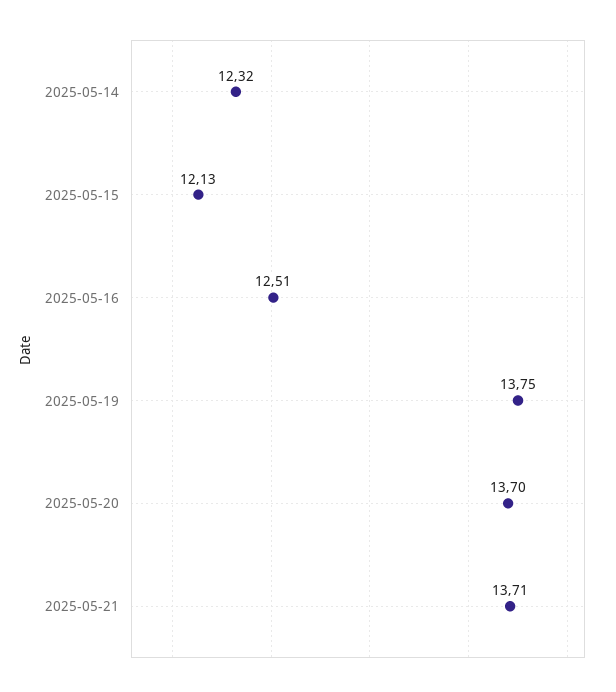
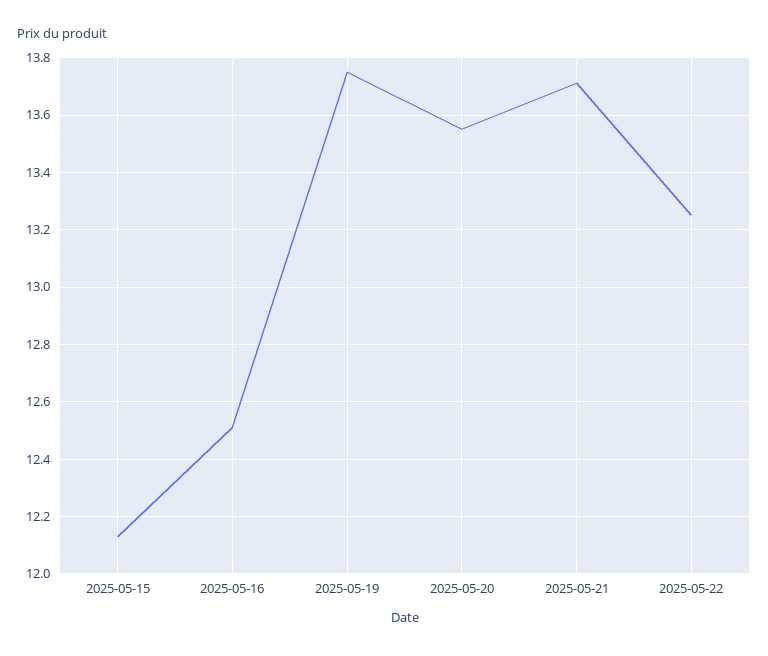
2025-05-14: 12.32 -> none
2025-05-20: 13.7 -> 13.55
2025-05-22: none -> 13.25

